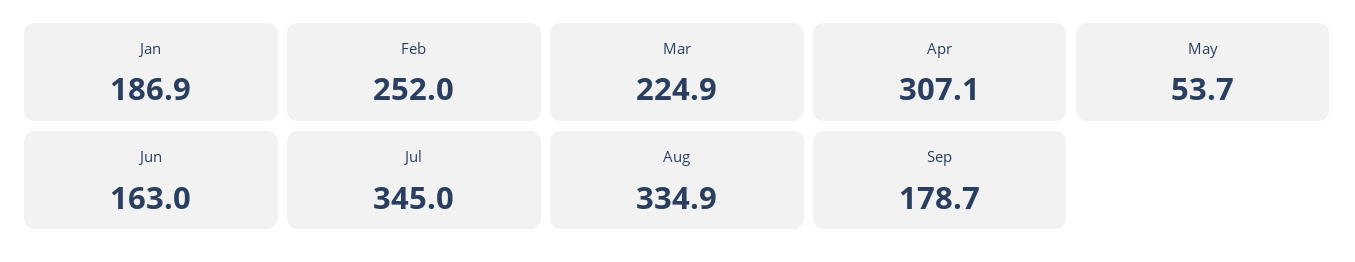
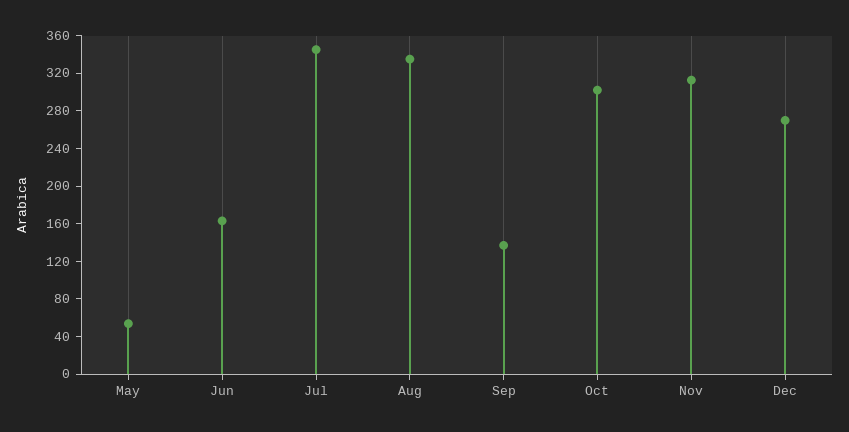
Jan: 186.9 -> none
Feb: 252 -> none
Mar: 224.9 -> none
Apr: 307.1 -> none
Sep: 178.7 -> 140
Oct: none -> 300
Nov: none -> 310
Dec: none -> 270

